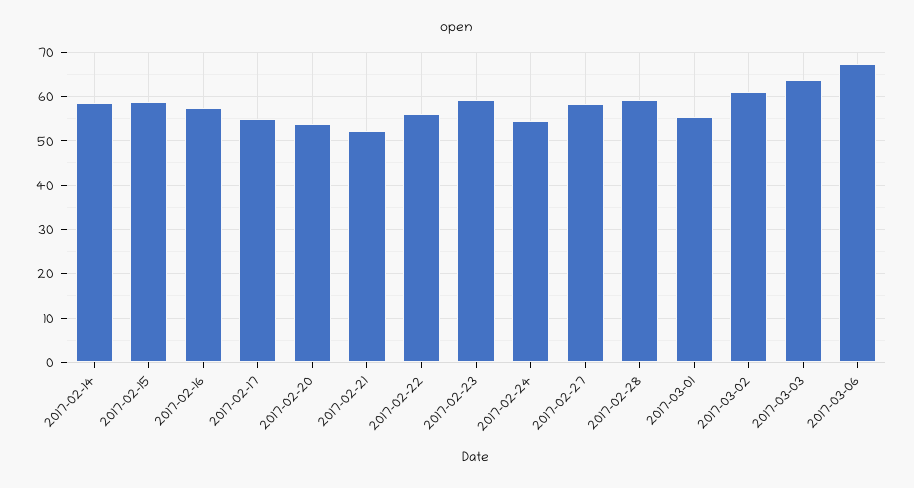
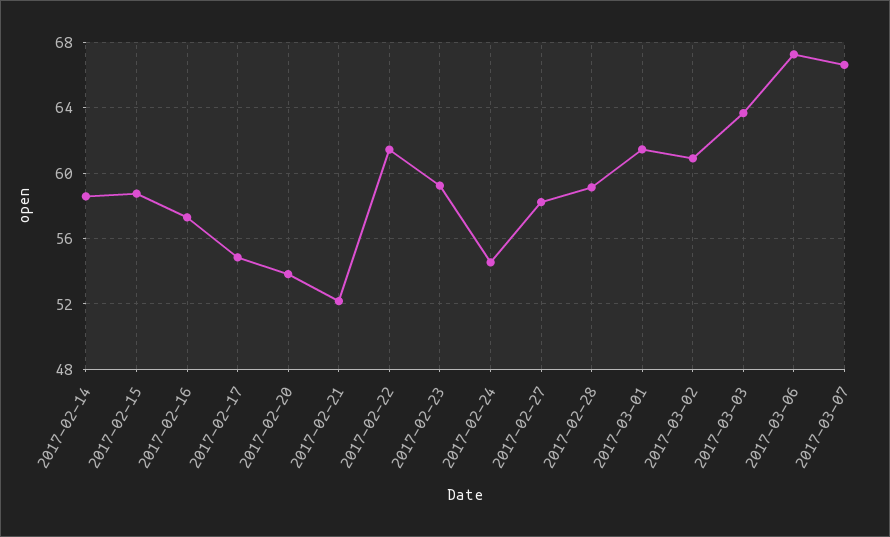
2017-02-22: 56 -> 61.5
2017-03-01: 56 -> 61.5
2017-03-07: none -> 66.5

